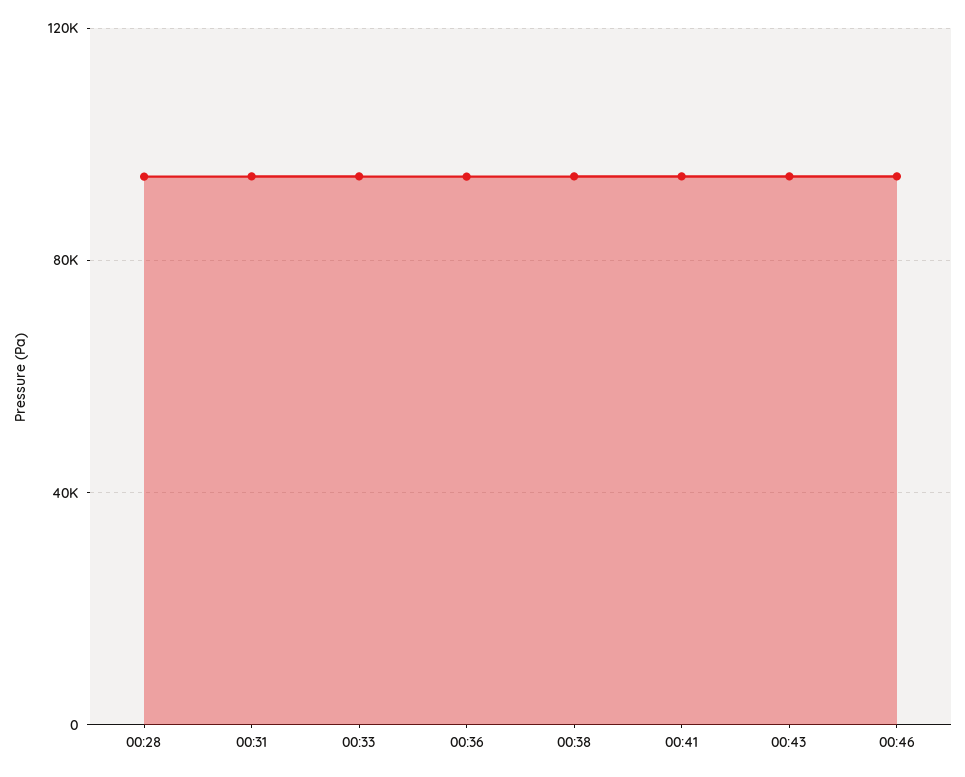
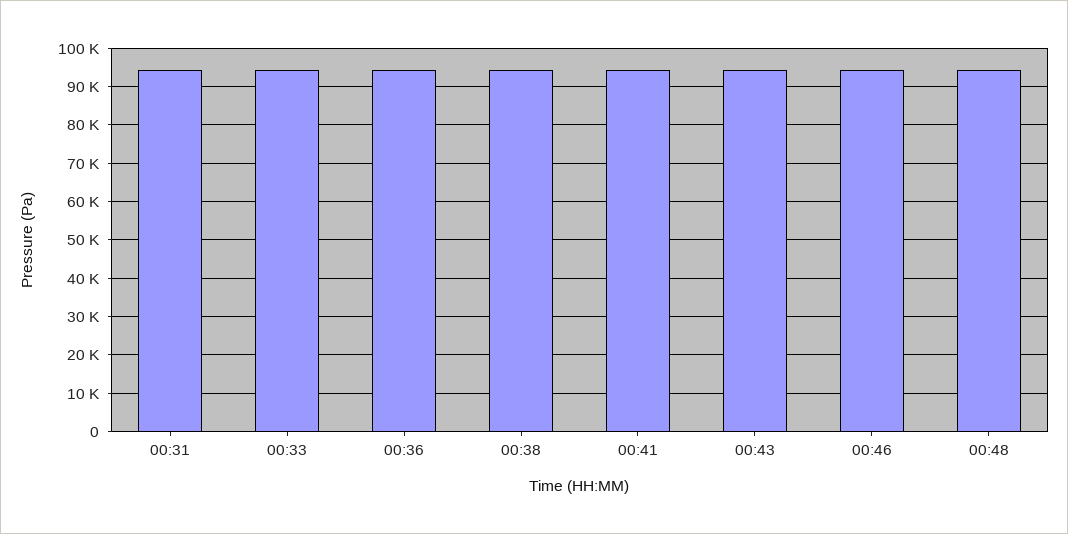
00:28: 95000 -> none
00:48: none -> 94000

